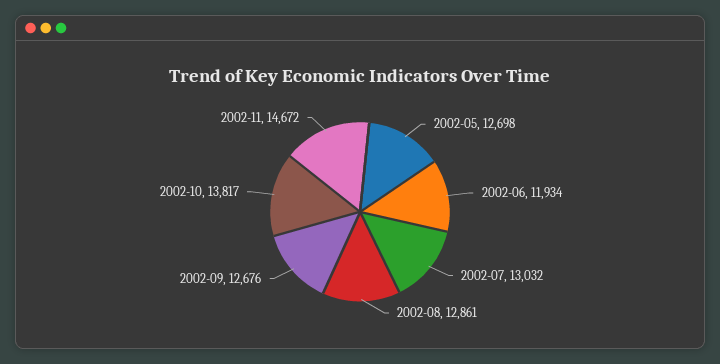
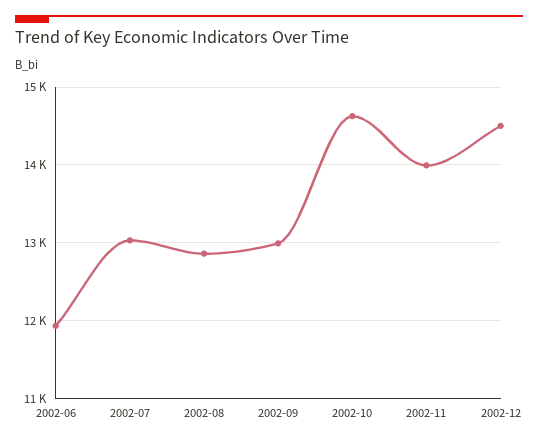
2002-05: 12698 -> none
2002-09: 12676 -> 13000
2002-10: 13817 -> 14600
2002-11: 14672 -> 14000
2002-12: none -> 14500

